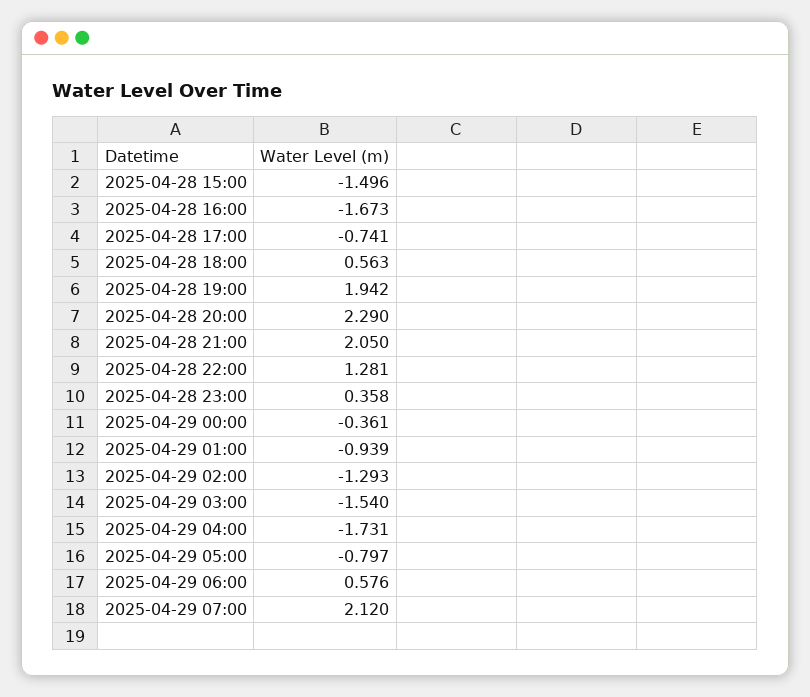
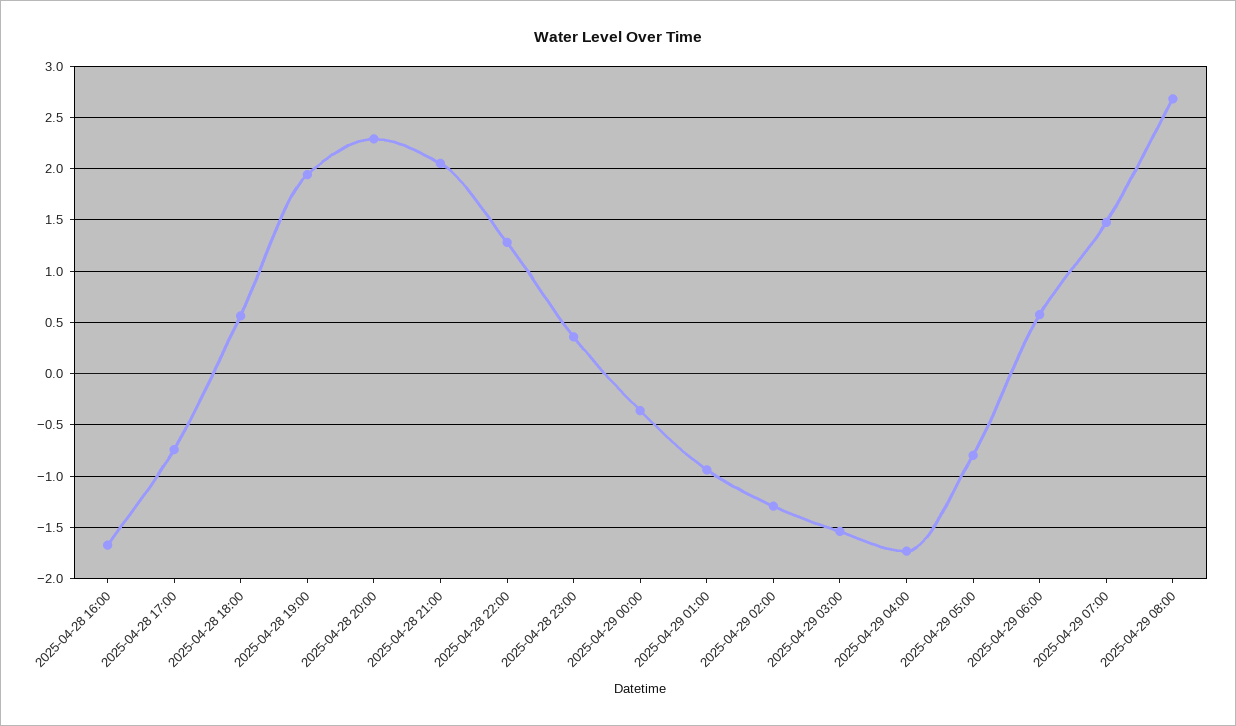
2025-04-28 15:00: -1.496 -> none
2025-04-29 07:00: 2.12 -> 1.5
2025-04-29 08:00: none -> 2.7

